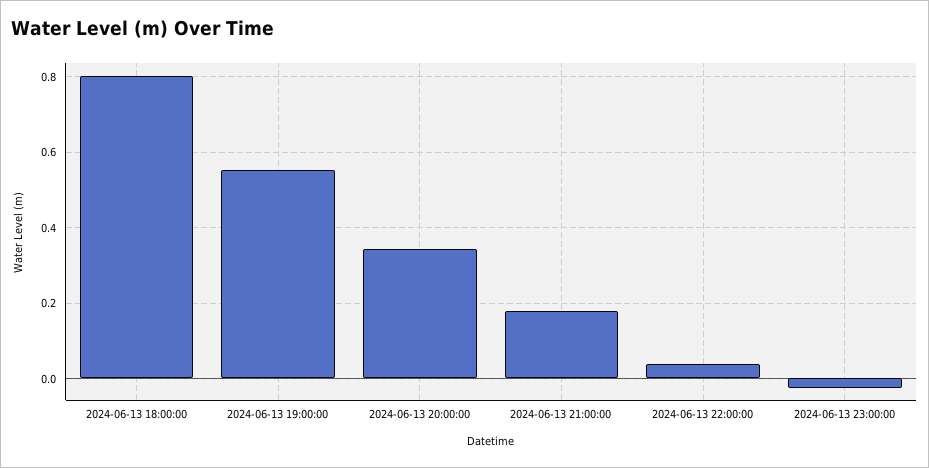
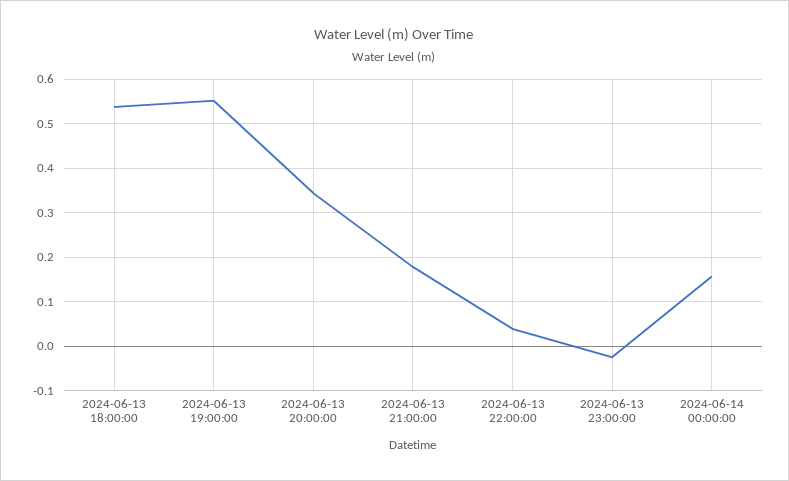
2024-06-13 18:00:00: 0.8 -> 0.54
2024-06-14 00:00:00: none -> 0.16

